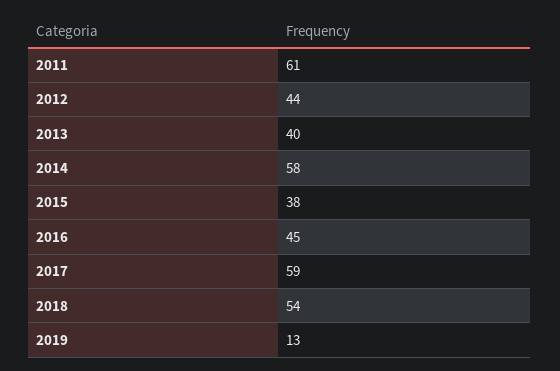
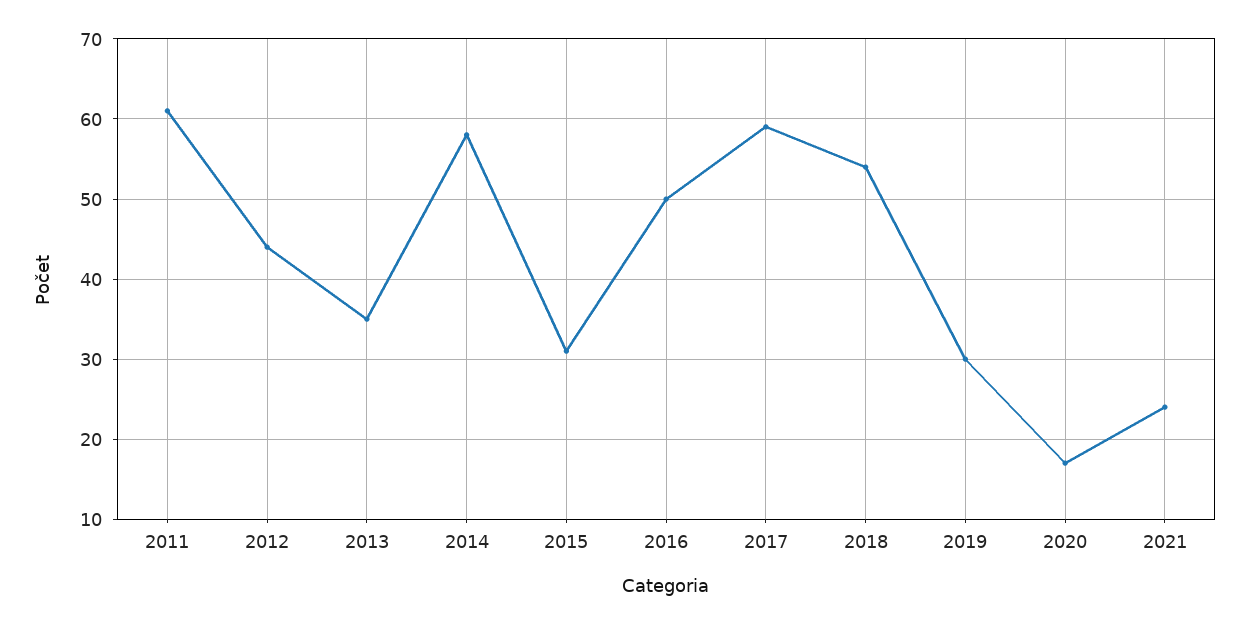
2013: 40 -> 35
2015: 38 -> 31
2016: 45 -> 50
2019: 13 -> 30
2020: none -> 17
2021: none -> 24

